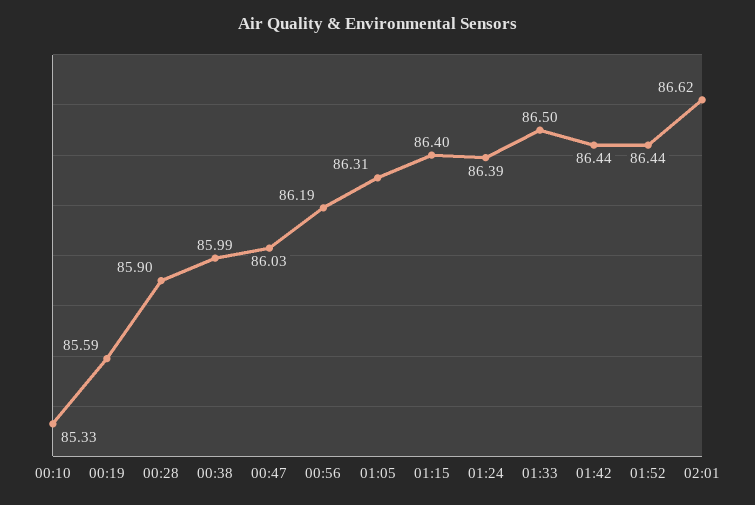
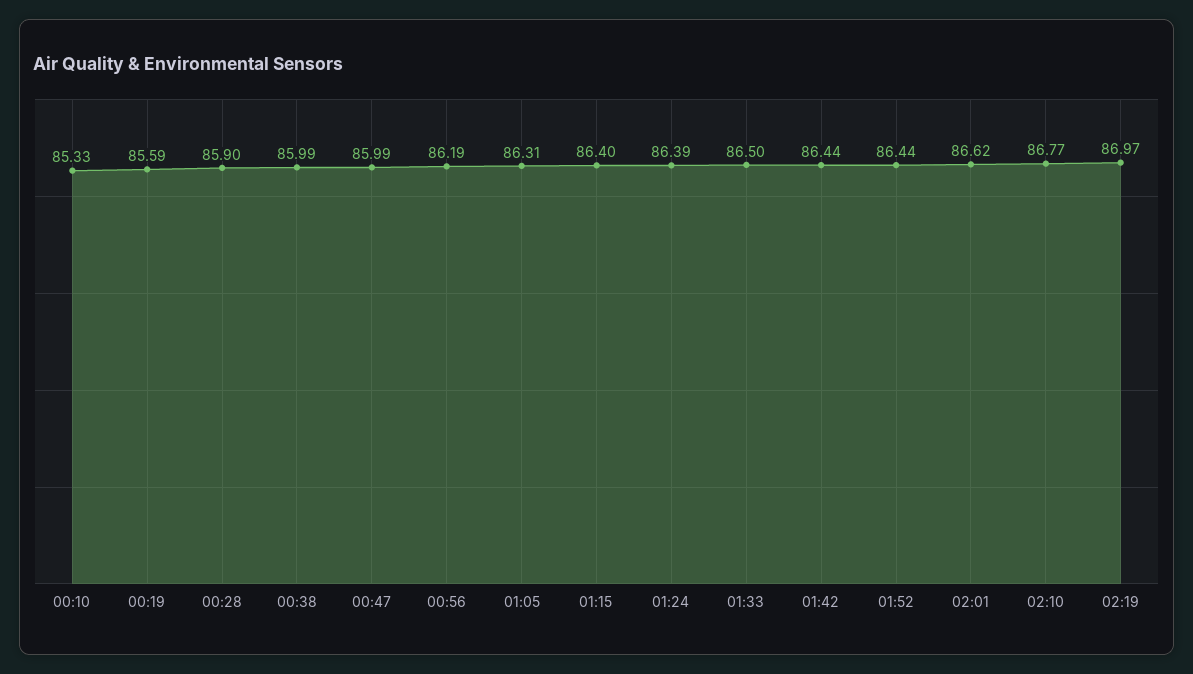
00:47: 86.03 -> 85.99
02:10: none -> 86.77
02:19: none -> 86.97

